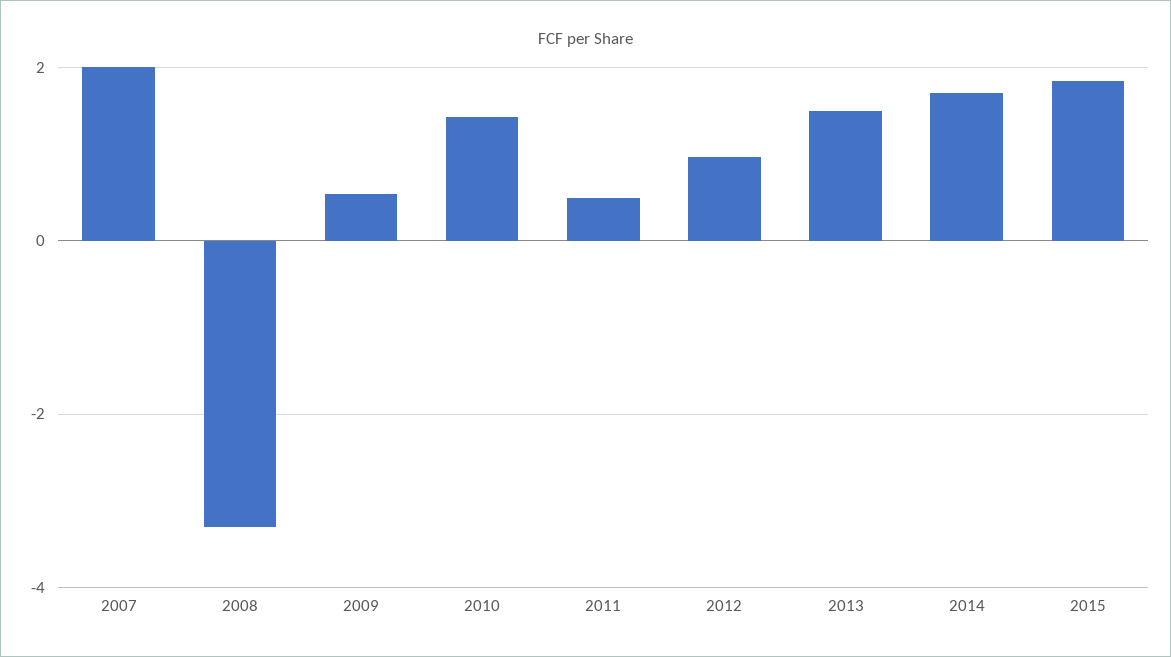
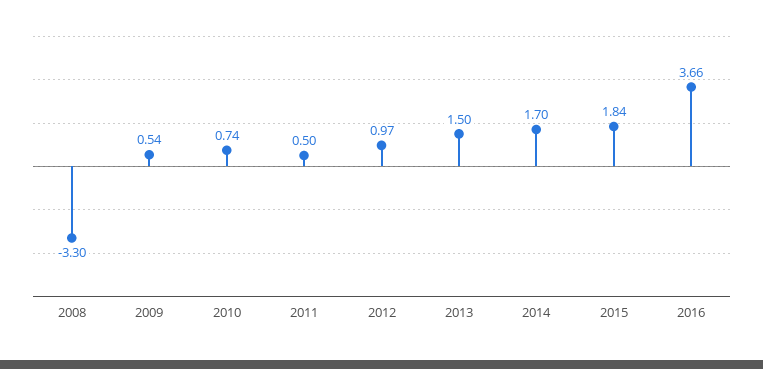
2007: 2 -> none
2010: 1.4 -> 0.74
2016: none -> 3.66

